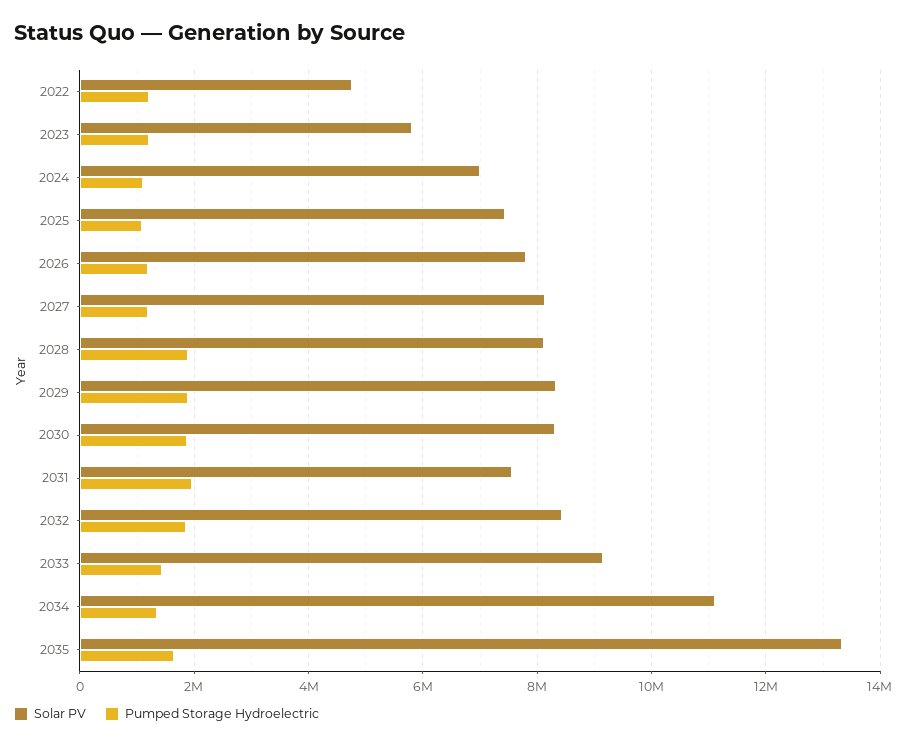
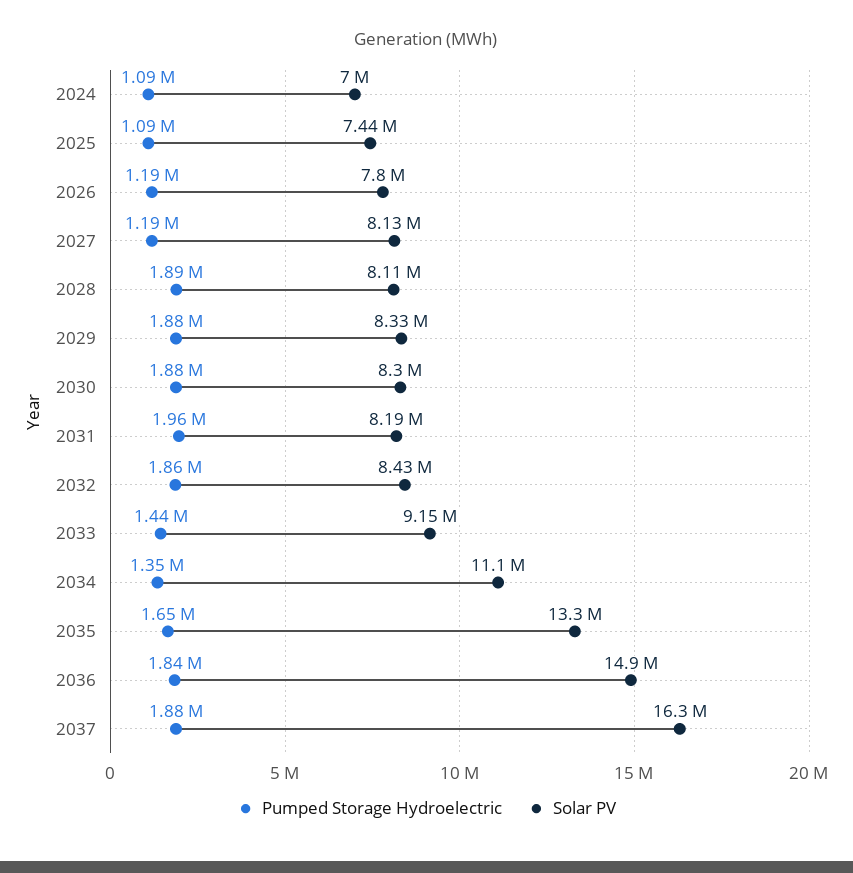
Solar PV, 2022: 4800000 -> none
Pumped Storage Hydroelectric, 2022: 1200000 -> none
Solar PV, 2023: 5800000 -> none
Pumped Storage Hydroelectric, 2023: 1200000 -> none
Solar PV, 2031: 7600000 -> 8190000
Pumped Storage Hydroelectric, 2036: none -> 1840000
Solar PV, 2036: none -> 14900000
Pumped Storage Hydroelectric, 2037: none -> 1880000
Solar PV, 2037: none -> 16300000

